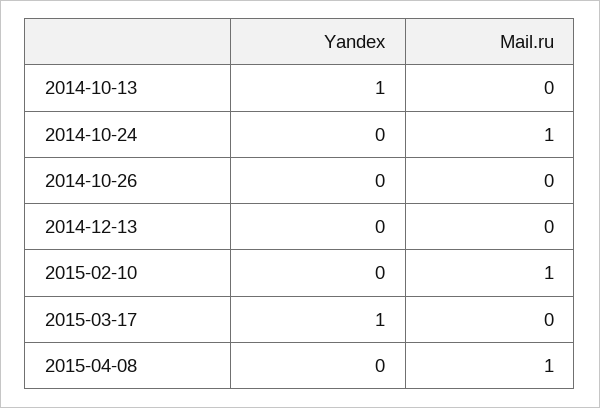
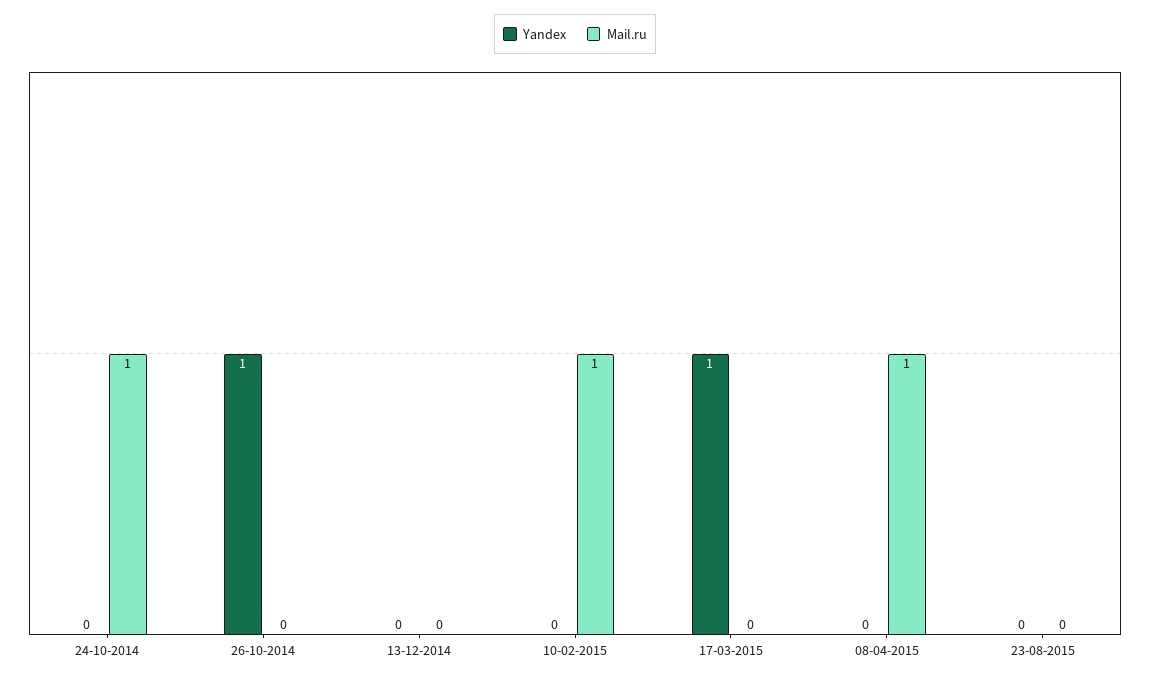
Yandex, 2014-10-13: 1 -> none
Mail.ru, 2014-10-13: 0 -> none
Yandex, 2014-10-26: 0 -> 1
Yandex, 23-08-2015: none -> 0
Mail.ru, 23-08-2015: none -> 0

